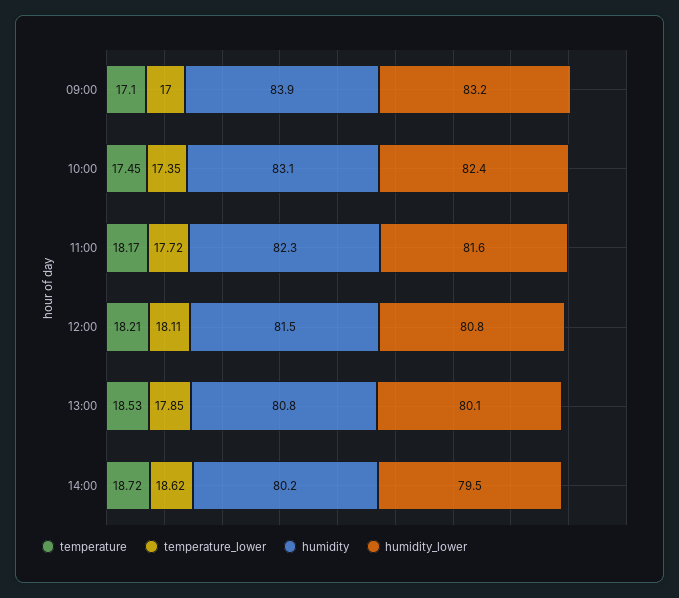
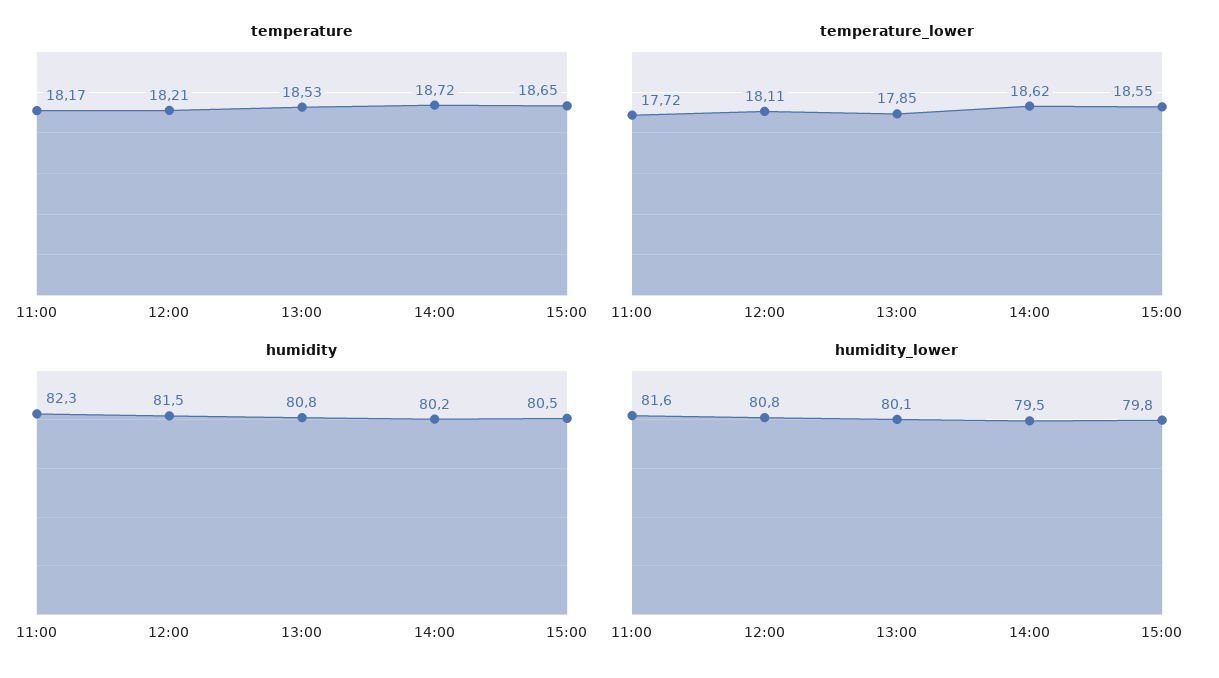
temperature, 09:00: 17.1 -> none
temperature_lower, 09:00: 17 -> none
humidity, 09:00: 83.9 -> none
humidity_lower, 09:00: 83.2 -> none
temperature, 10:00: 17.45 -> none
temperature_lower, 10:00: 17.35 -> none
humidity, 10:00: 83.1 -> none
humidity_lower, 10:00: 82.4 -> none
temperature, 15:00: none -> 18.65
temperature_lower, 15:00: none -> 18.55
humidity, 15:00: none -> 80.5
humidity_lower, 15:00: none -> 79.8

